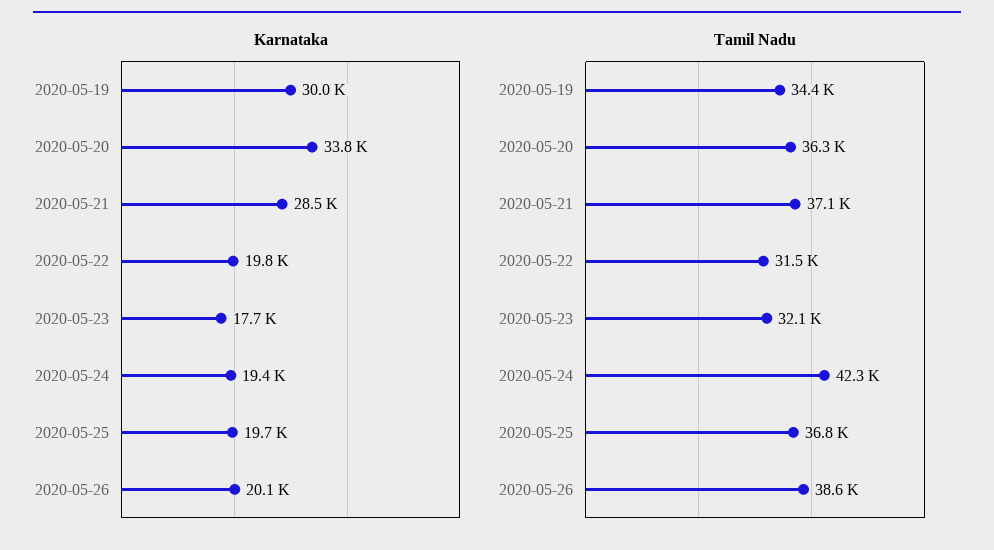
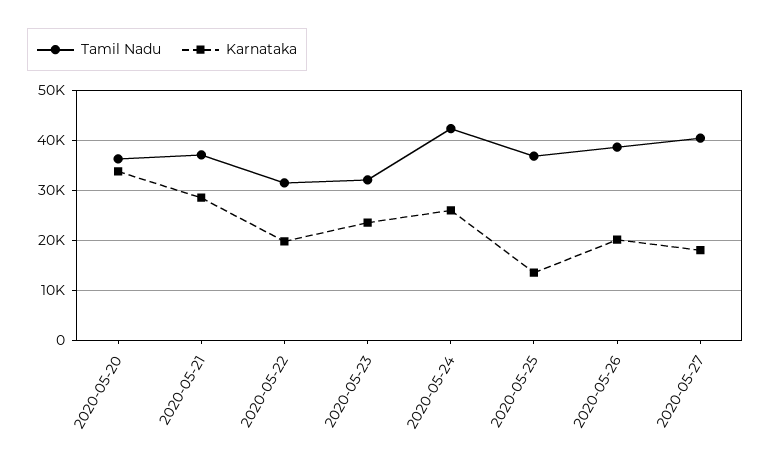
Karnataka, 2020-05-19: 30000 -> none
Karnataka, 2020-05-23: 17700 -> 24000
Karnataka, 2020-05-24: 19400 -> 26000
Karnataka, 2020-05-25: 19700 -> 14000
Tamil Nadu, 2020-05-19: 34400 -> none
Tamil Nadu, 2020-05-27: none -> 40000
Karnataka, 2020-05-27: none -> 18000

